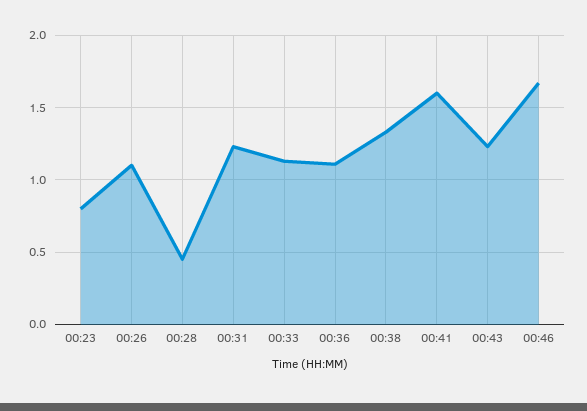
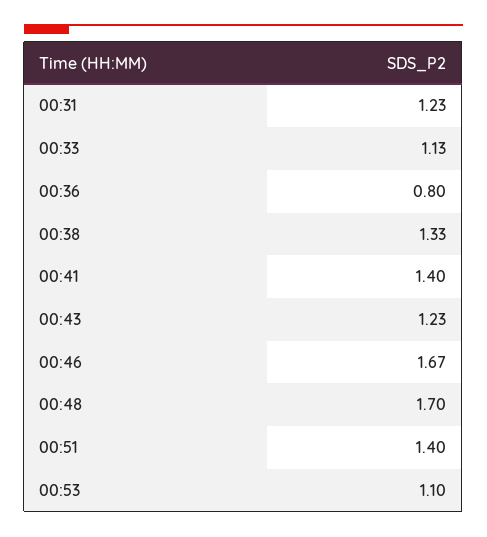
00:23: 0.8 -> none
00:26: 1.1 -> none
00:28: 0.45 -> none
00:36: 1.1 -> 0.8
00:41: 1.6 -> 1.4
00:48: none -> 1.7
00:51: none -> 1.4
00:53: none -> 1.1

